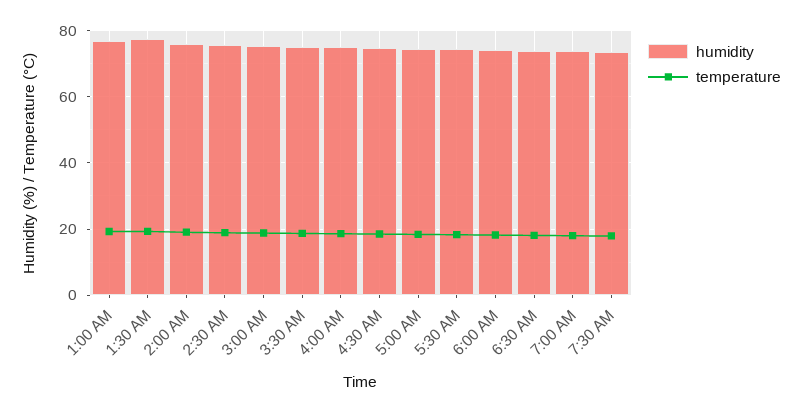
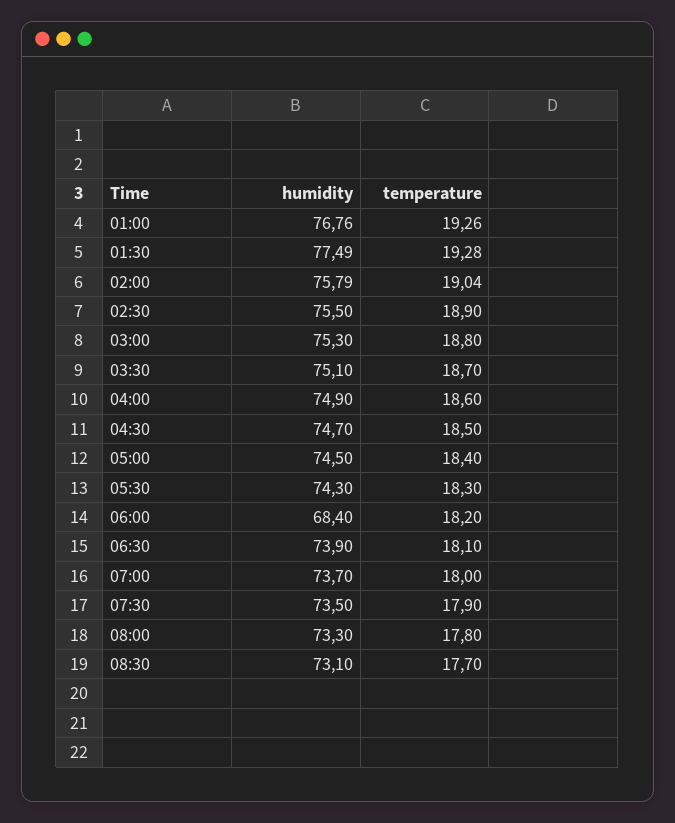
humidity, 6:00 AM: 74 -> 68.4
humidity, 08:00: none -> 73.3
temperature, 08:00: none -> 17.8
humidity, 08:30: none -> 73.1
temperature, 08:30: none -> 17.7

